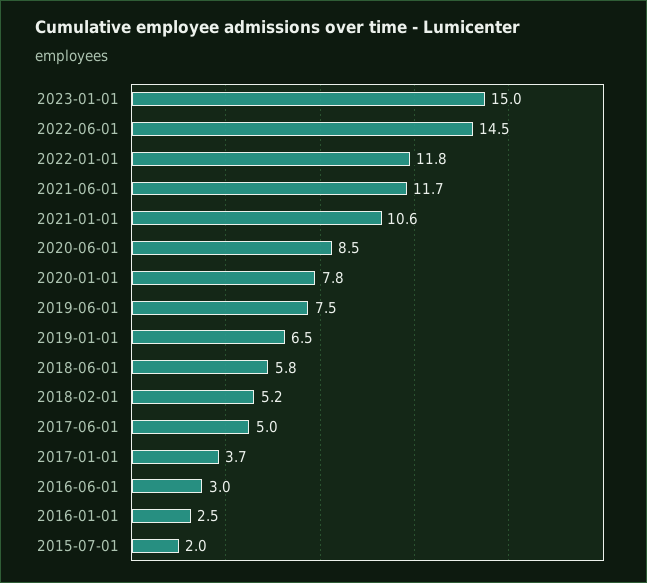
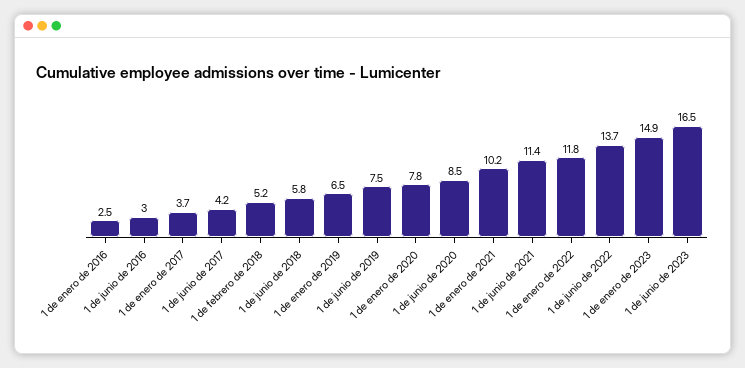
2023-01-01: 15 -> 14.9
2022-06-01: 14.5 -> 13.7
2021-06-01: 11.7 -> 11.4
2021-01-01: 10.6 -> 10.2
2017-06-01: 5 -> 4.2
2015-07-01: 2 -> none
1 de junio de 2023: none -> 16.5

